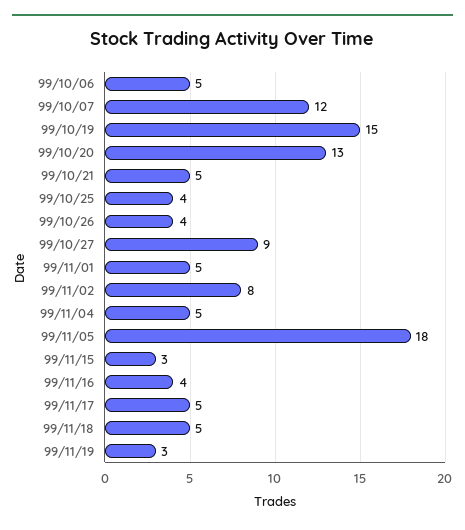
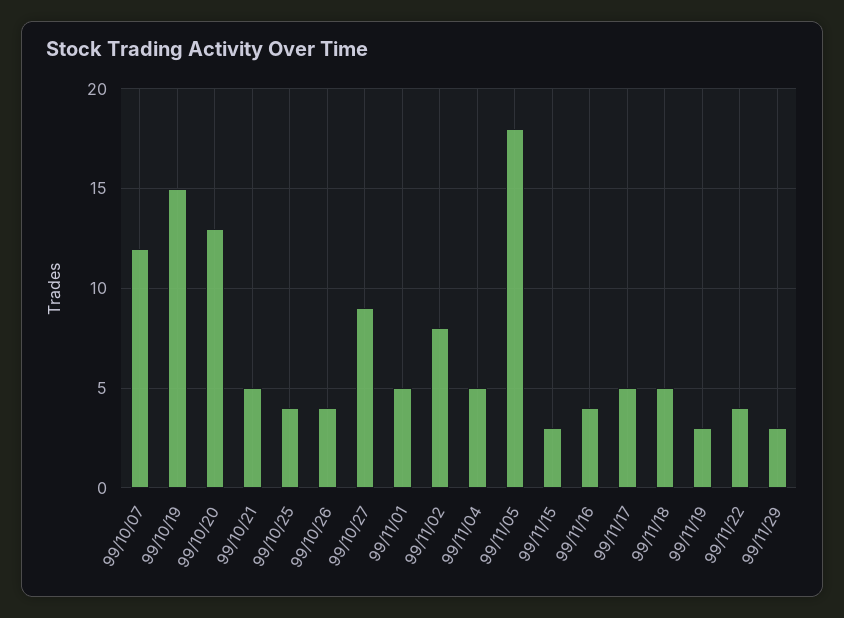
99/10/06: 5 -> none
99/11/22: none -> 4
99/11/29: none -> 3

